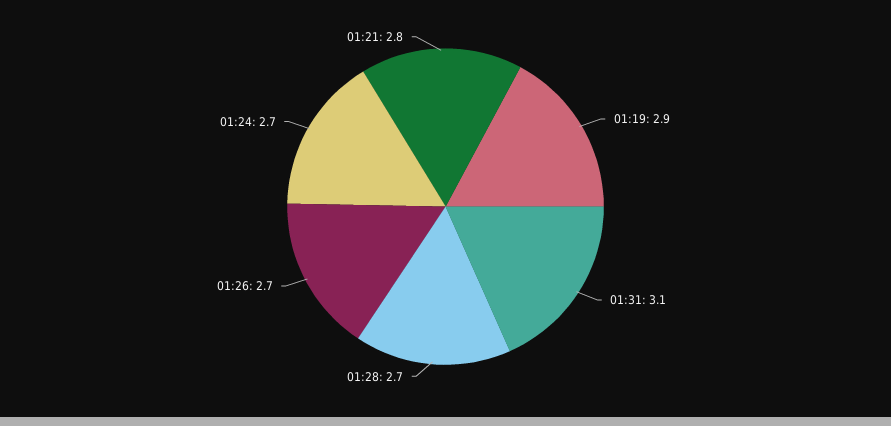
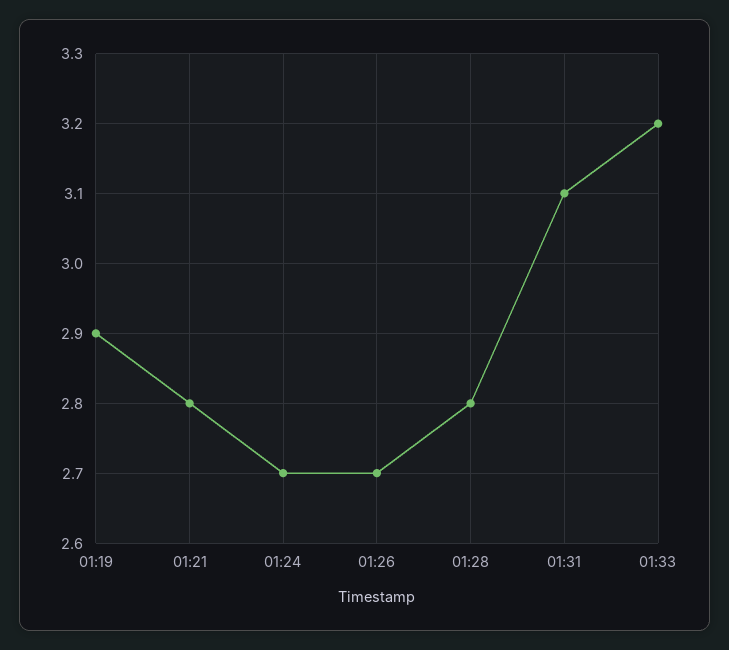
01:28: 2.7 -> 2.8
01:33: none -> 3.2

